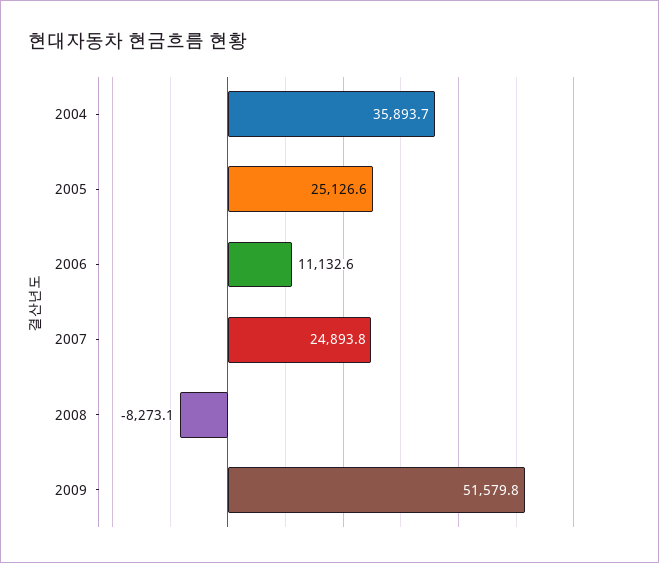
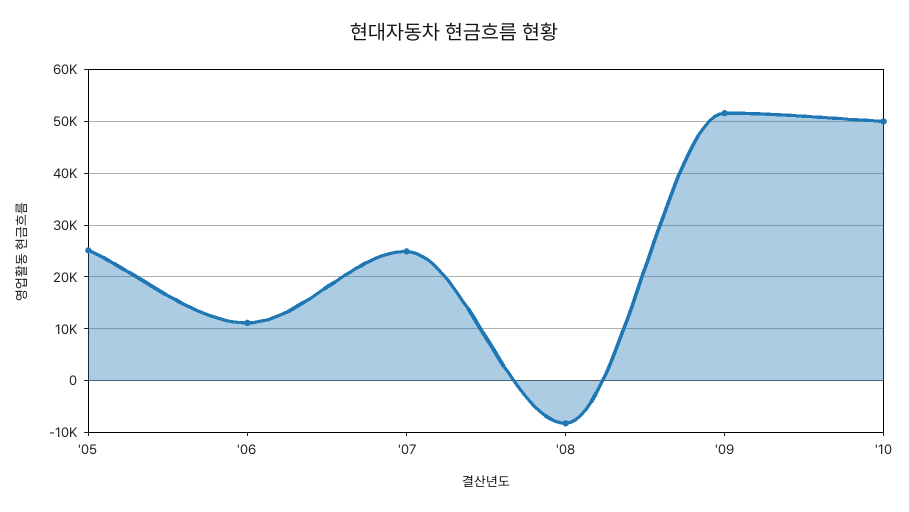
2004: 35893.7 -> none
'10: none -> 50000

